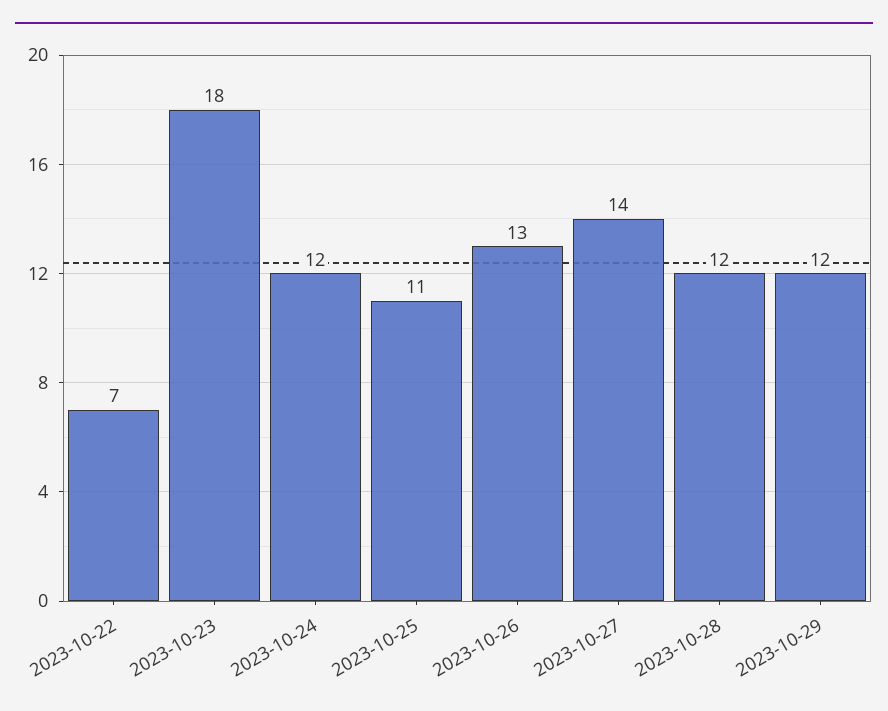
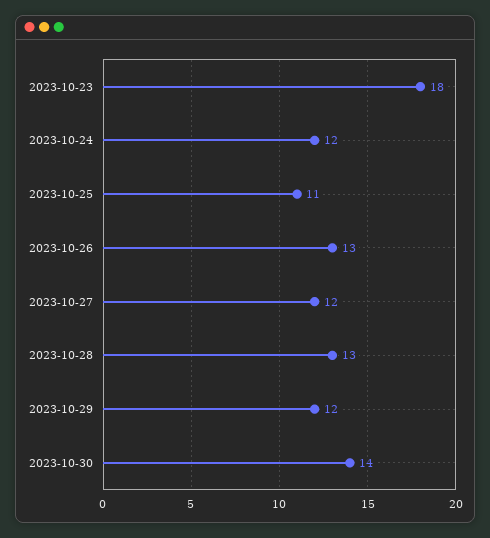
2023-10-22: 7 -> none
2023-10-27: 14 -> 12
2023-10-28: 12 -> 13
2023-10-30: none -> 14

